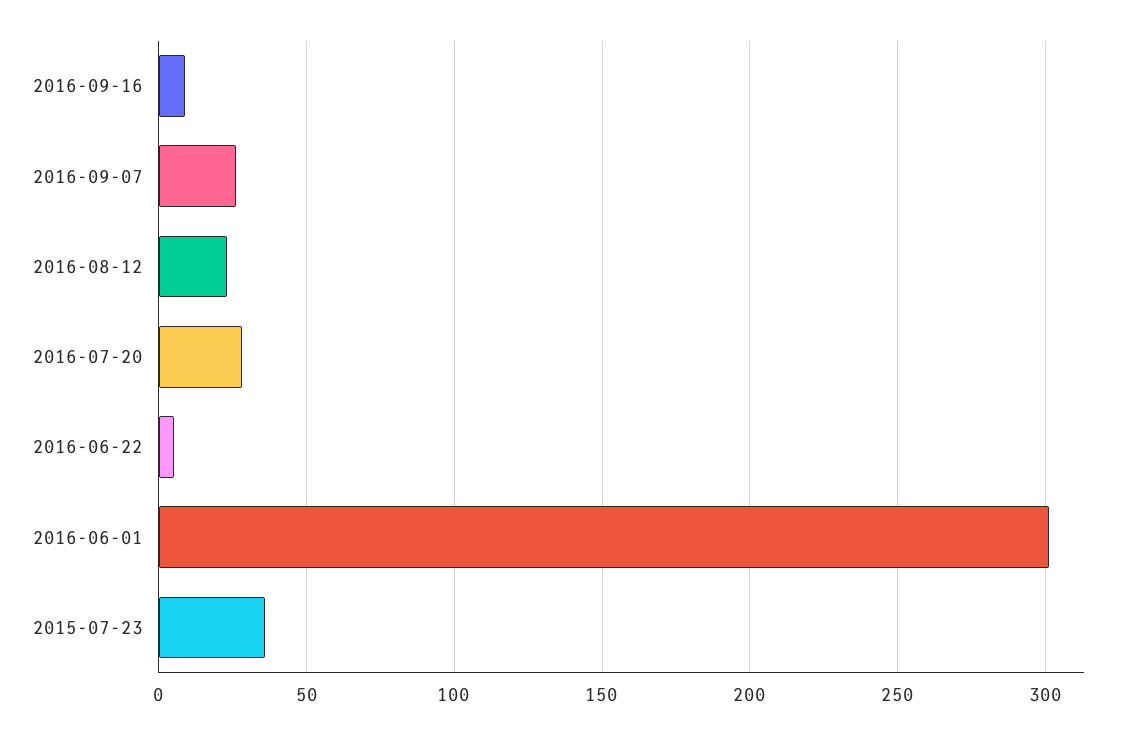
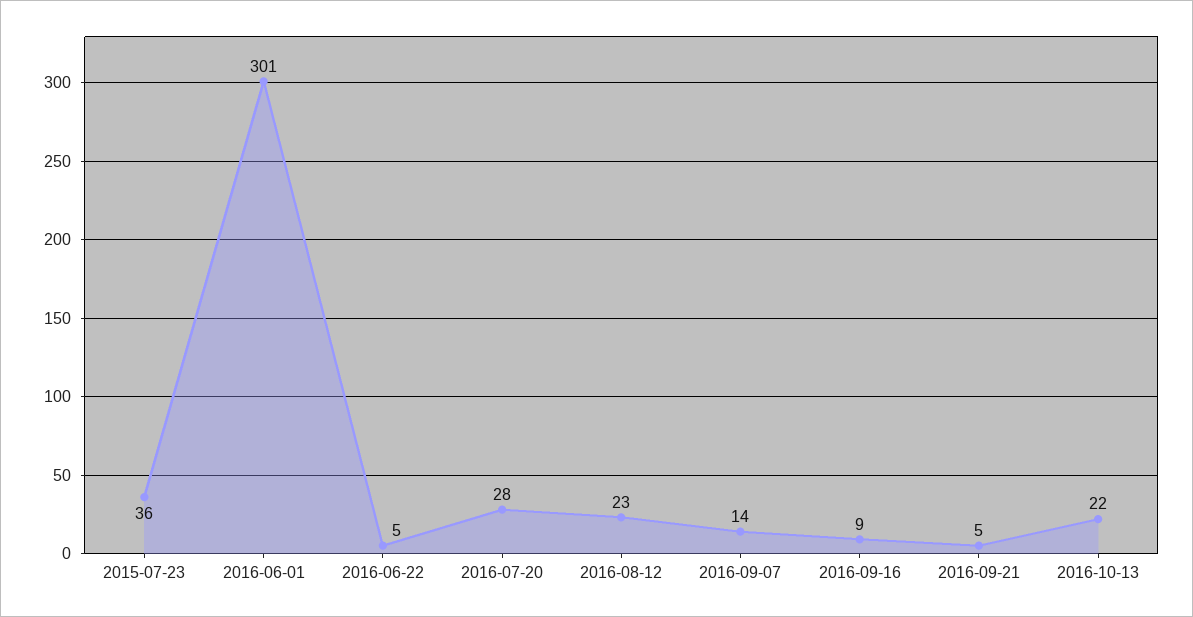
2016-09-07: 25 -> 14
2016-09-21: none -> 5
2016-10-13: none -> 22

